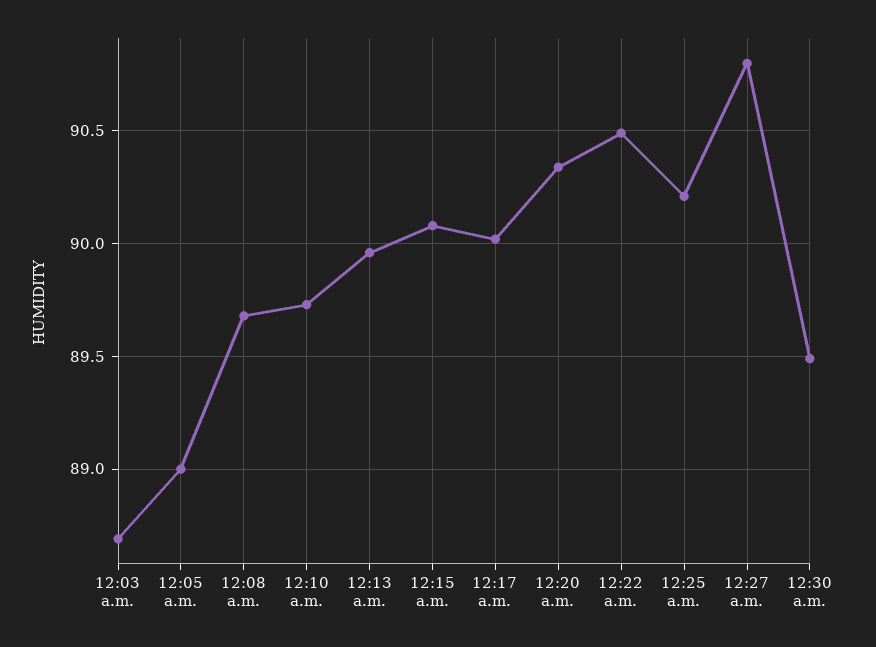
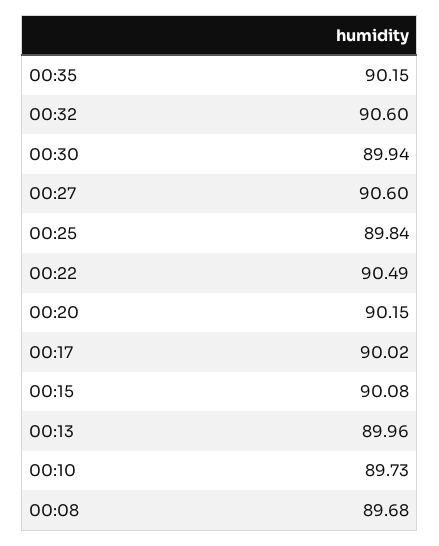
12:03 a.m.: 88.7 -> none
12:05 a.m.: 89 -> none
12:20 a.m.: 90.35 -> 90.15
12:25 a.m.: 90.2 -> 89.84
12:27 a.m.: 90.8 -> 90.6
12:30 a.m.: 89.5 -> 89.94
00:35: none -> 90.15
00:32: none -> 90.6

